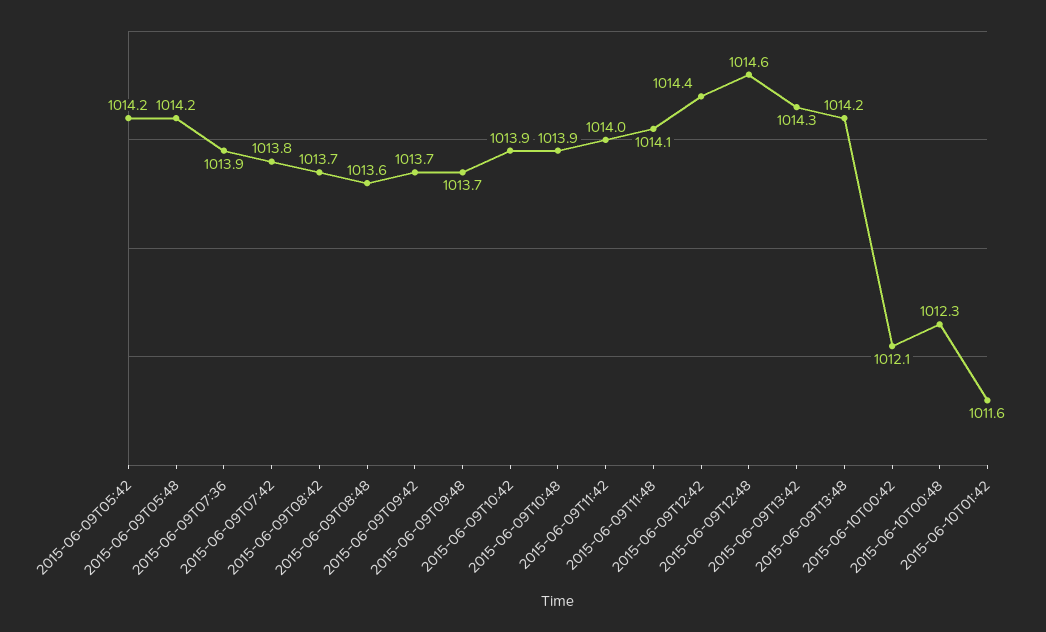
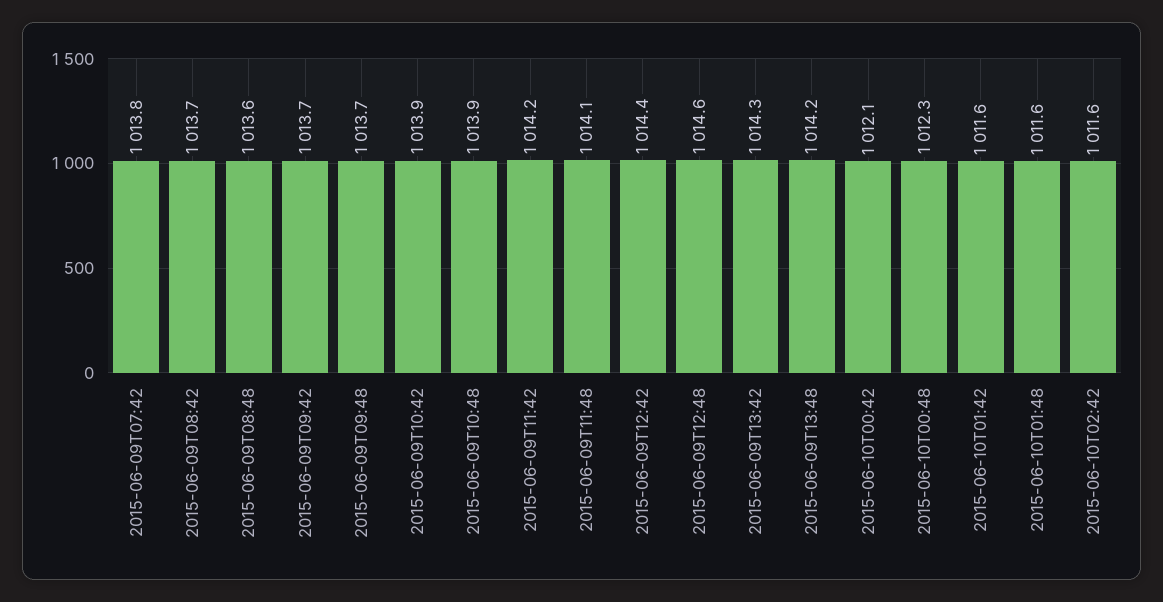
2015-06-09T05:42: 1014.2 -> none
2015-06-09T05:48: 1014.2 -> none
2015-06-09T07:36: 1013.9 -> none
2015-06-09T11:42: 1014 -> 1014.2
2015-06-10T01:48: none -> 1011.6
2015-06-10T02:42: none -> 1011.6

